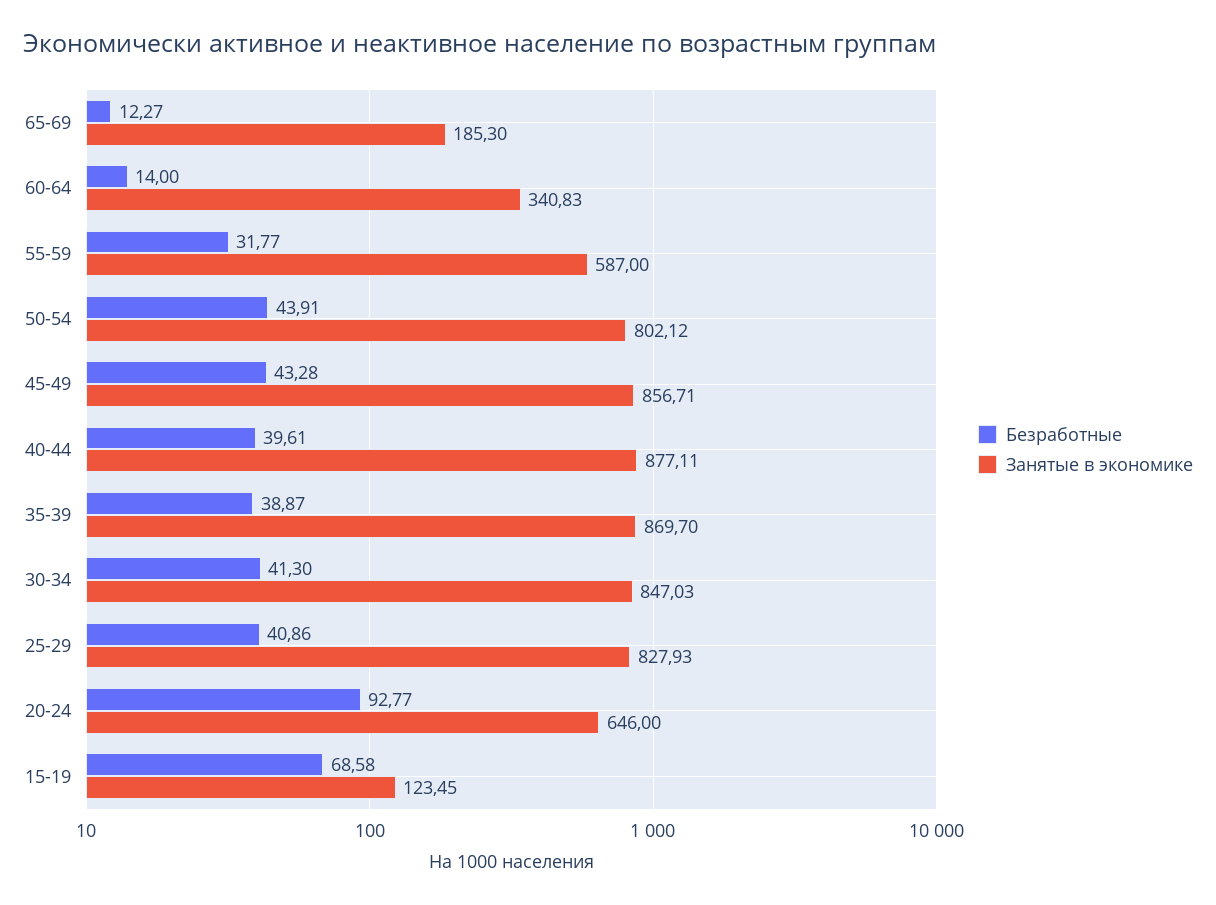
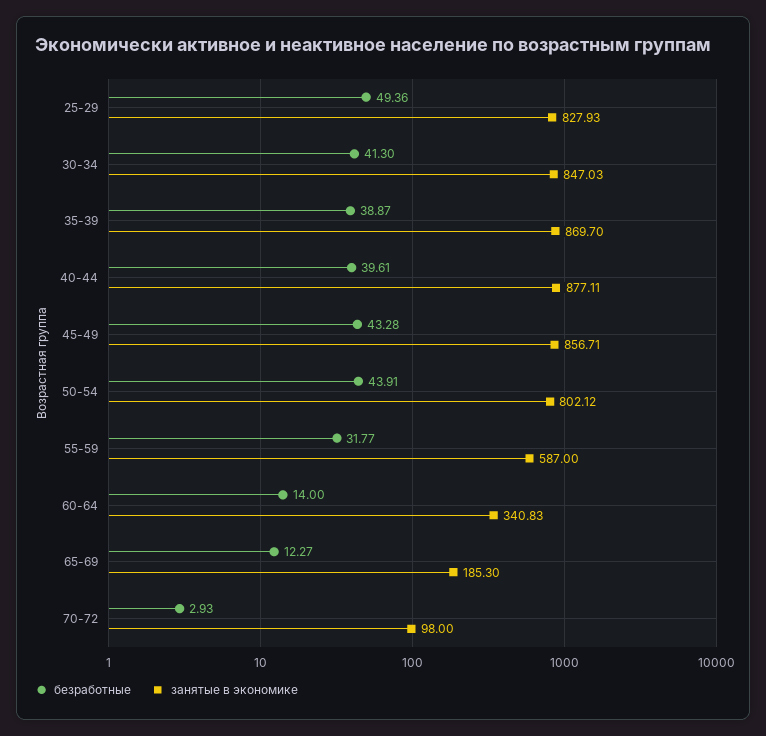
Безработные, 25-29: 40.86 -> 49.36
Безработные, 20-24: 92.77 -> none
Занятые в экономике, 20-24: 646 -> none
Безработные, 15-19: 68.58 -> none
Занятые в экономике, 15-19: 123.45 -> none
Безработные, 70-72: none -> 2.93
Занятые в экономике, 70-72: none -> 98

